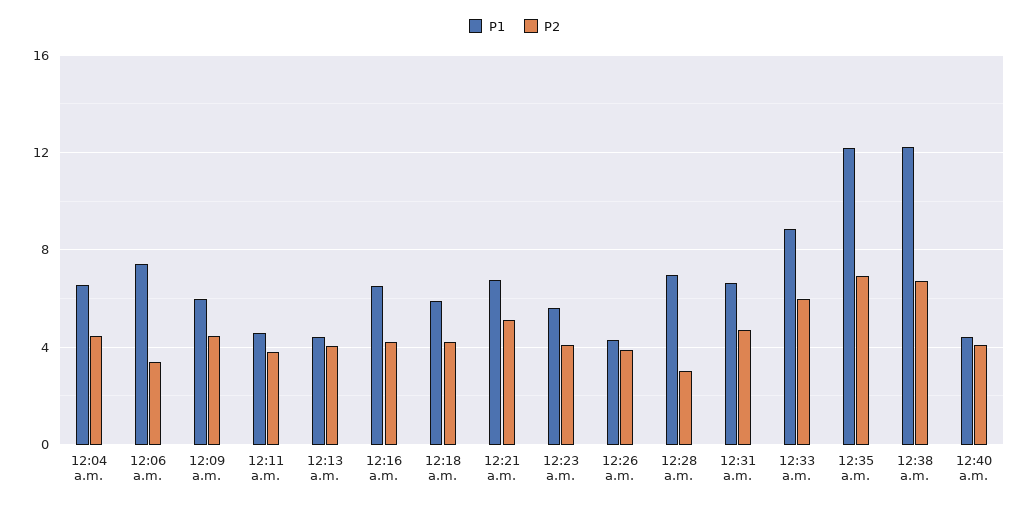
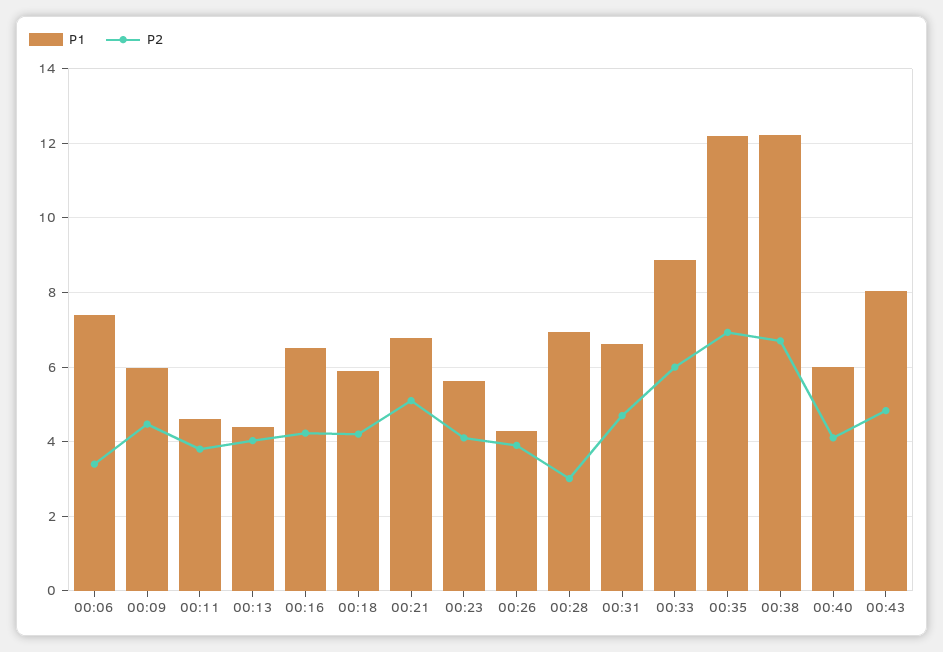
P1, 12:04 a.m.: 6.5 -> none
P2, 12:04 a.m.: 4.5 -> none
P1, 12:40 a.m.: 4.5 -> 6
P1, 00:43: none -> 8
P2, 00:43: none -> 4.8

